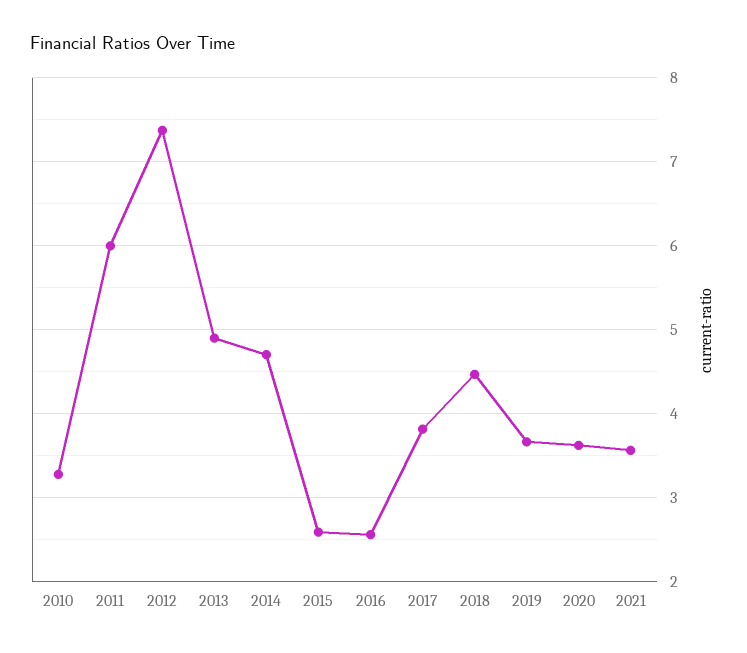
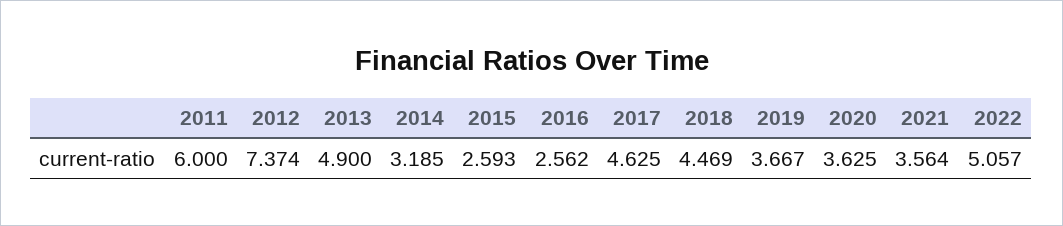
2010: 3.3 -> none
2014: 4.7 -> 3.185
2017: 3.8 -> 4.625
2022: none -> 5.057

